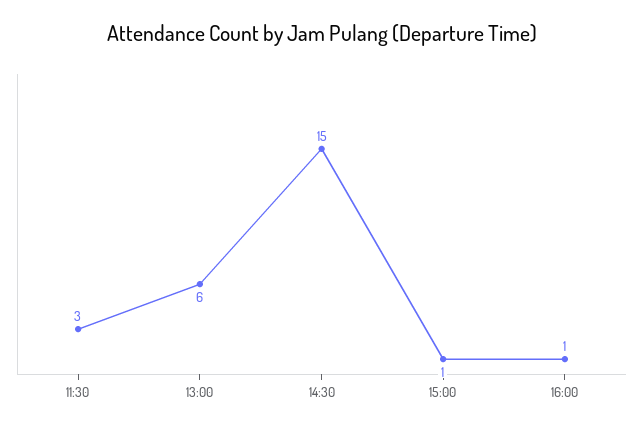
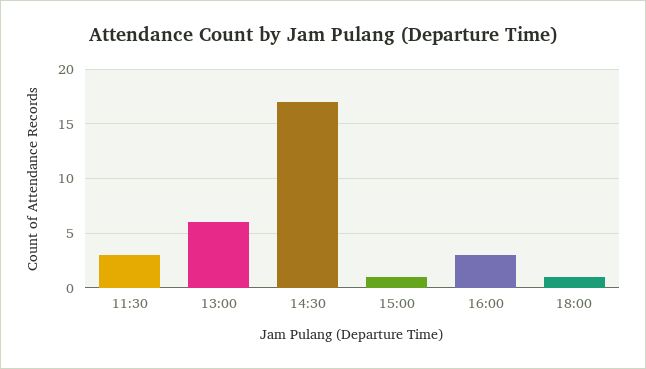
14:30: 15 -> 17
16:00: 1 -> 3
18:00: none -> 1

